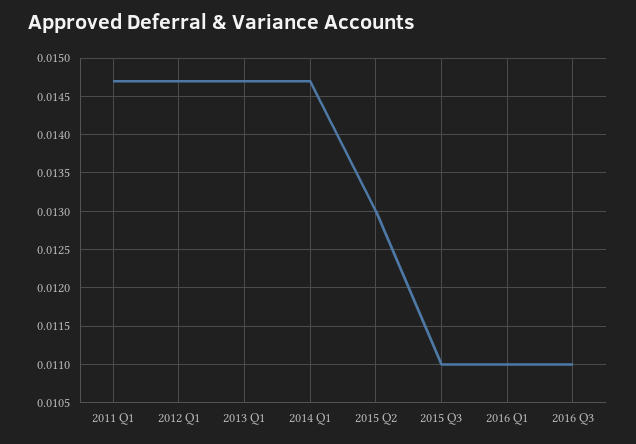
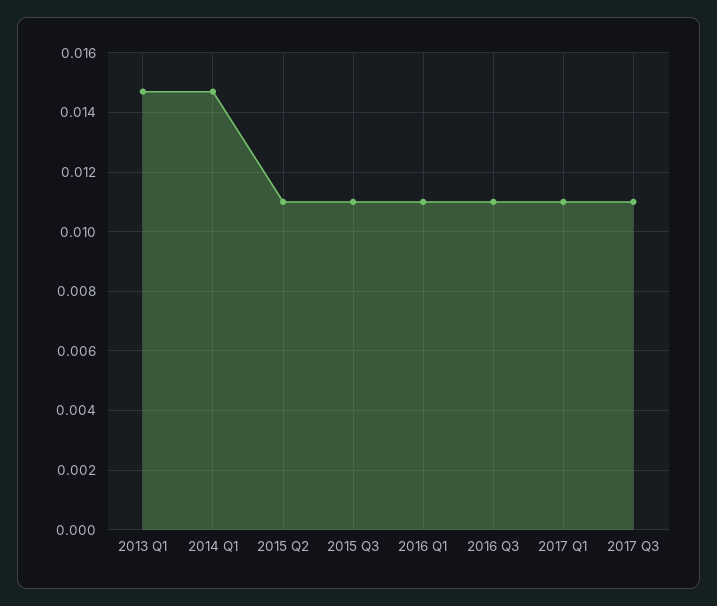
2011 Q1: 0.0147 -> none
2012 Q1: 0.0147 -> none
2015 Q2: 0.013 -> 0.011
2017 Q1: none -> 0.011
2017 Q3: none -> 0.011

